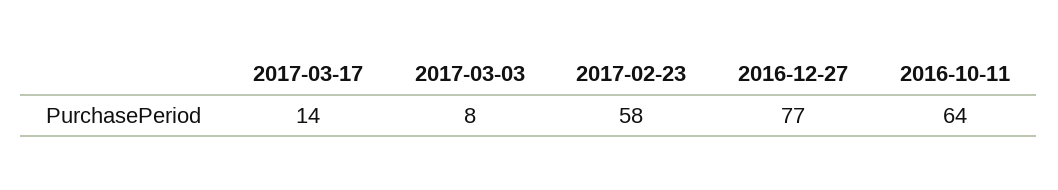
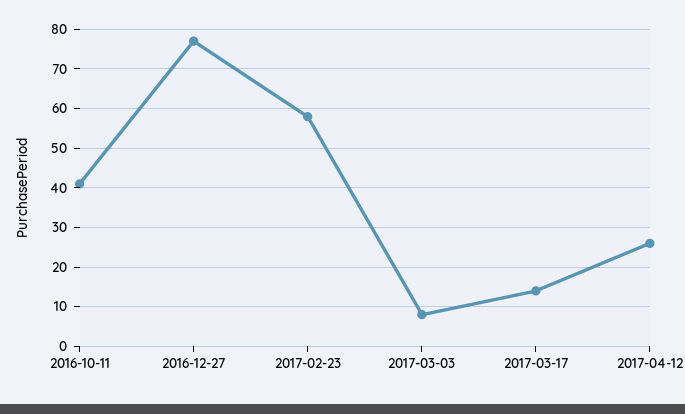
2016-10-11: 64 -> 40
2017-04-12: none -> 25

